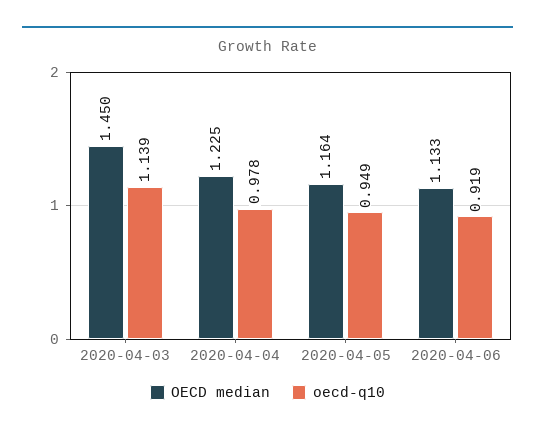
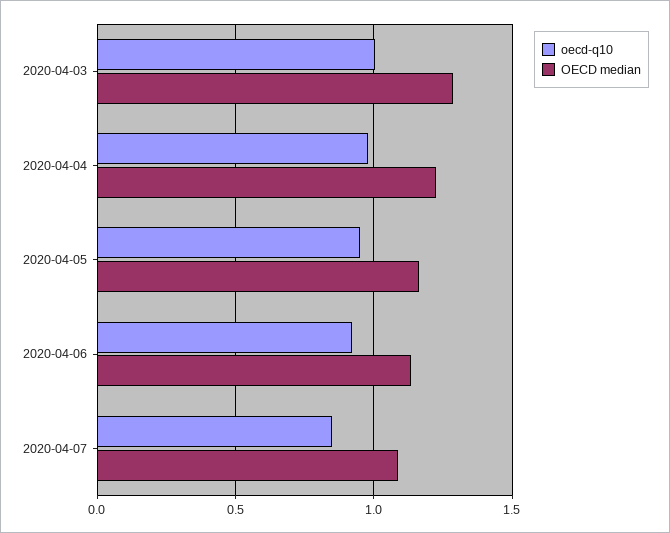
OECD median, 2020-04-03: 1.45 -> 1.3
oecd-q10, 2020-04-03: 1.139 -> 1
oecd-q10, 2020-04-07: none -> 0.85
OECD median, 2020-04-07: none -> 1.1

